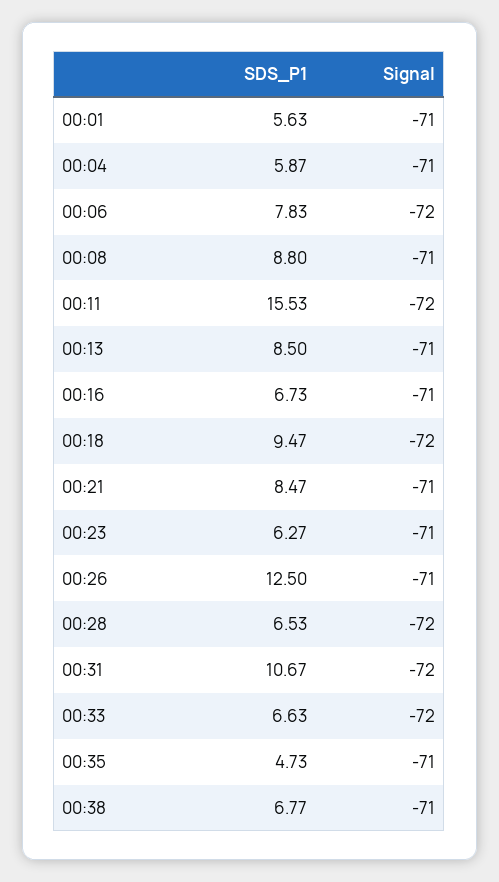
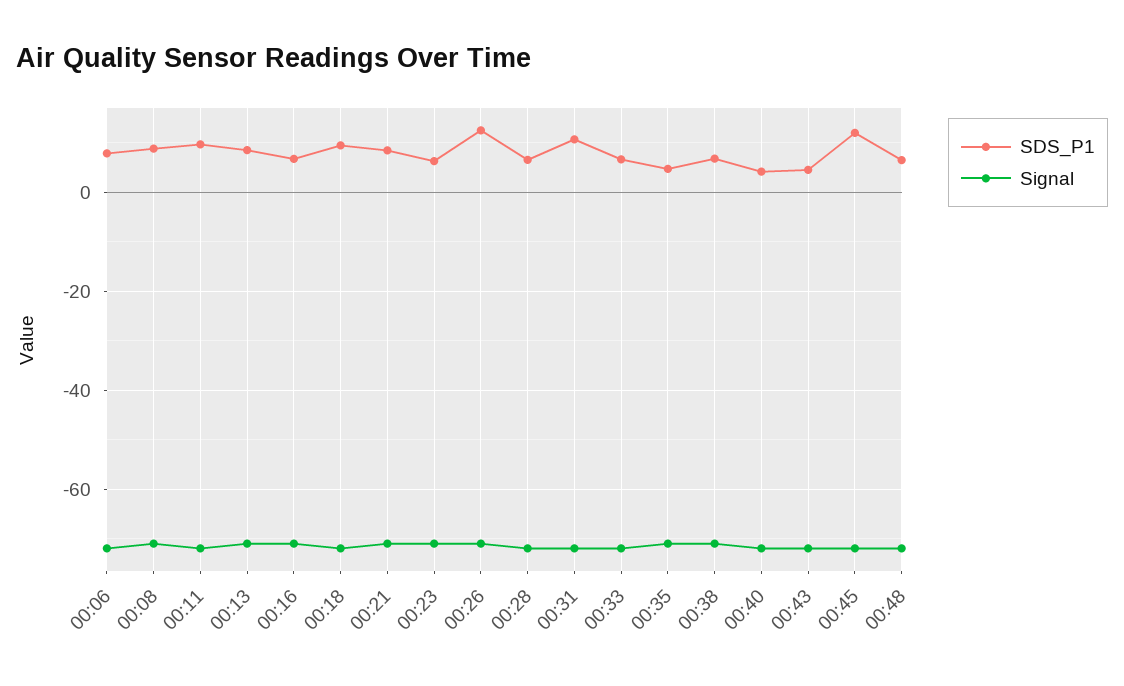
SDS_P1, 00:01: 5.63 -> none
Signal, 00:01: -71 -> none
SDS_P1, 00:04: 5.87 -> none
Signal, 00:04: -71 -> none
SDS_P1, 00:11: 15.53 -> 10
SDS_P1, 00:40: none -> 4
Signal, 00:40: none -> -72
SDS_P1, 00:43: none -> 4
Signal, 00:43: none -> -72
SDS_P1, 00:45: none -> 12
Signal, 00:45: none -> -72
SDS_P1, 00:48: none -> 6
Signal, 00:48: none -> -72

